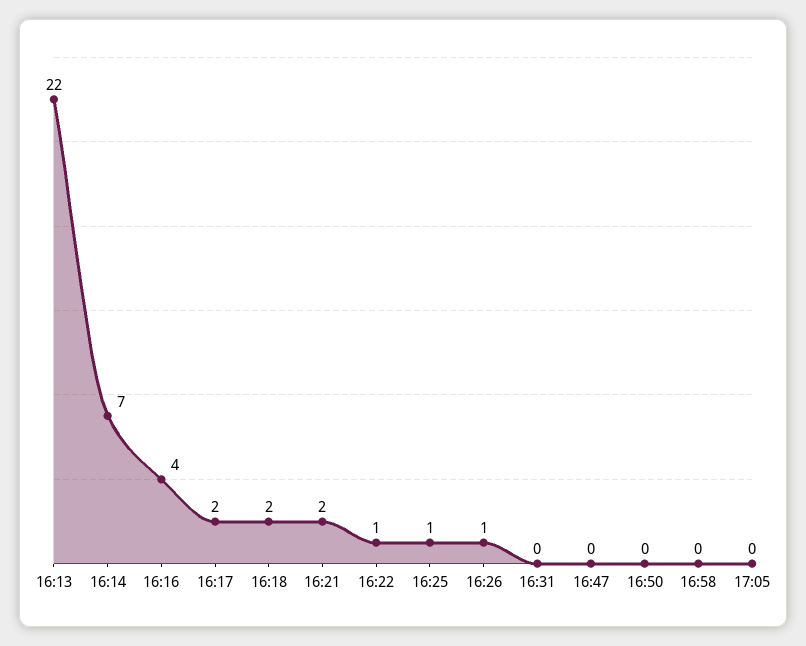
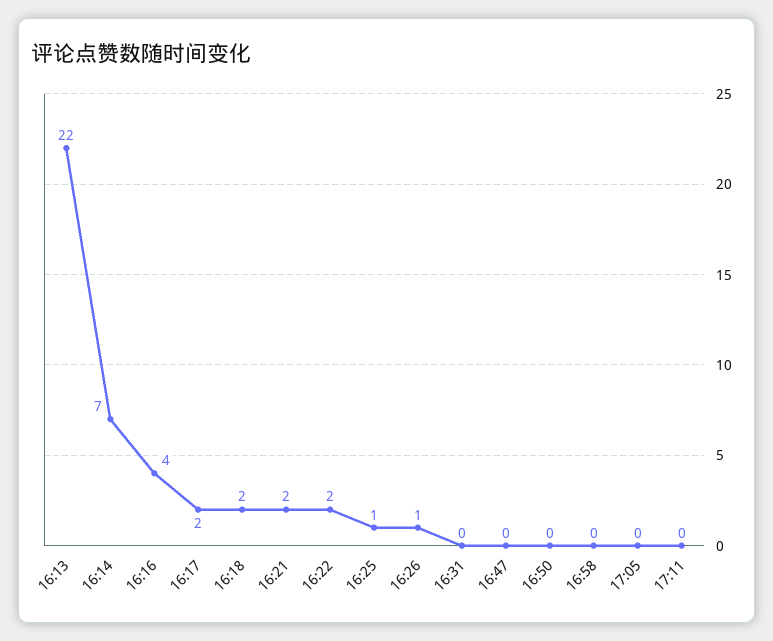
16:22: 1 -> 2
17:11: none -> 0

